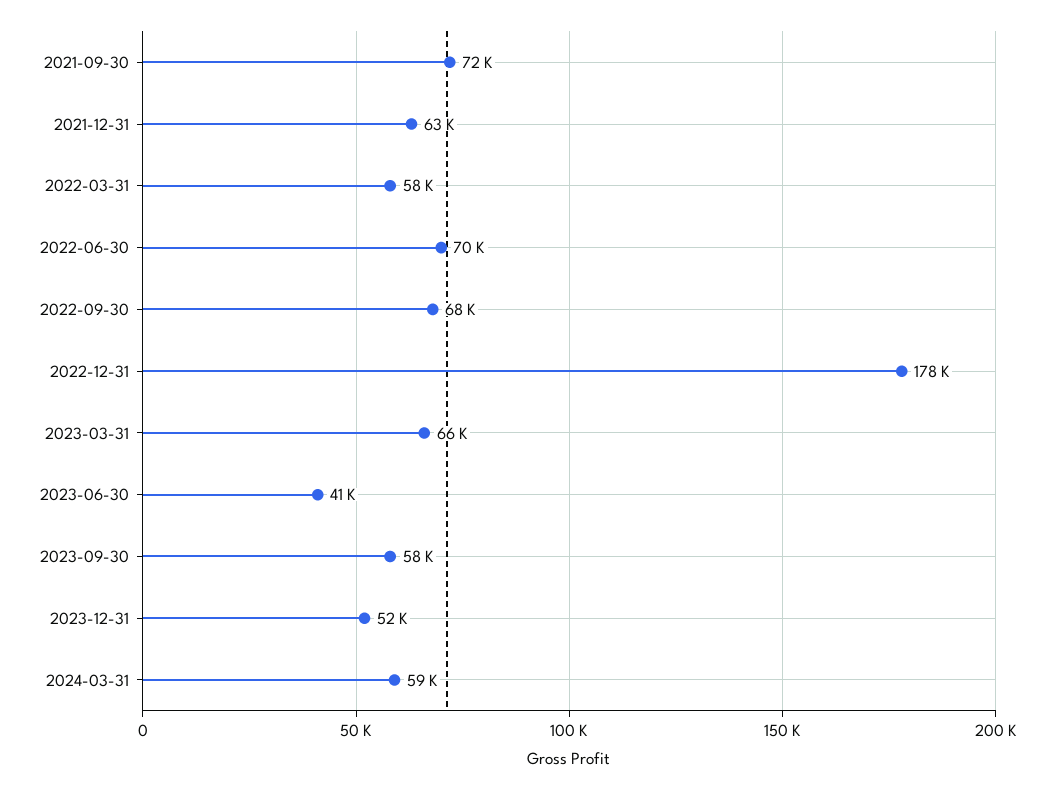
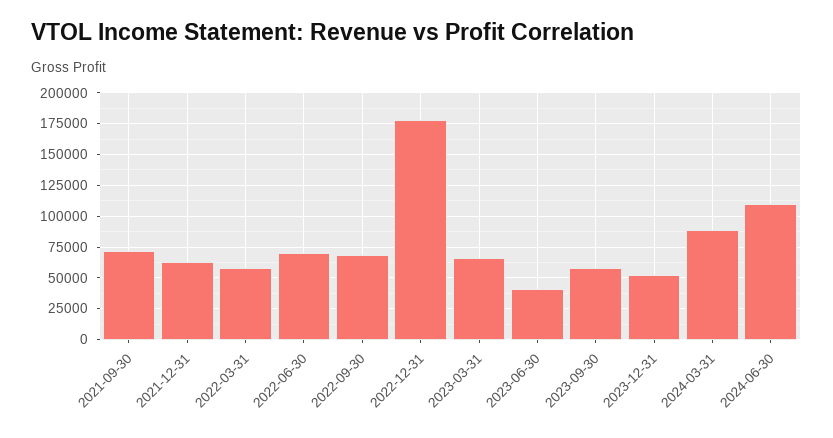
2024-03-31: 59000 -> 90000
2024-06-30: none -> 110000

